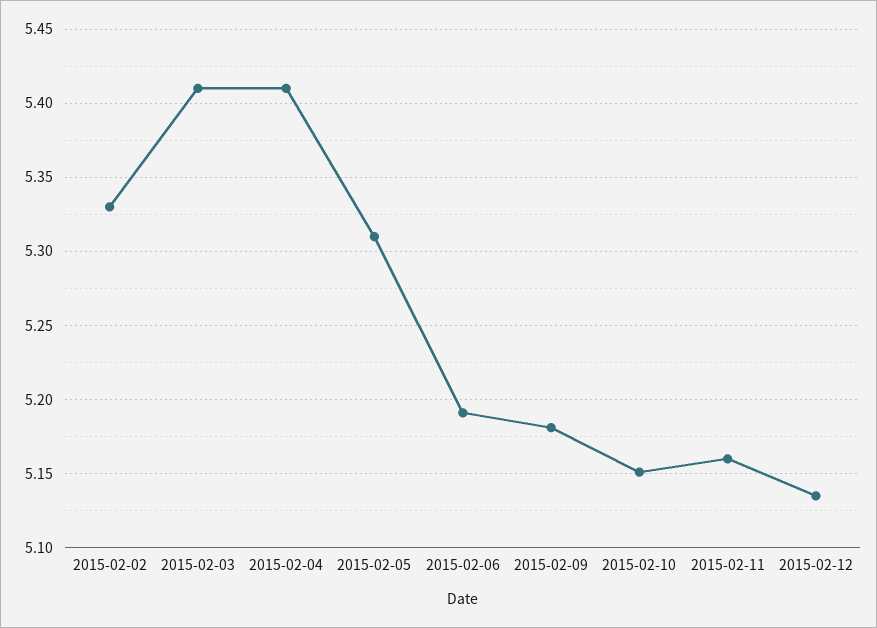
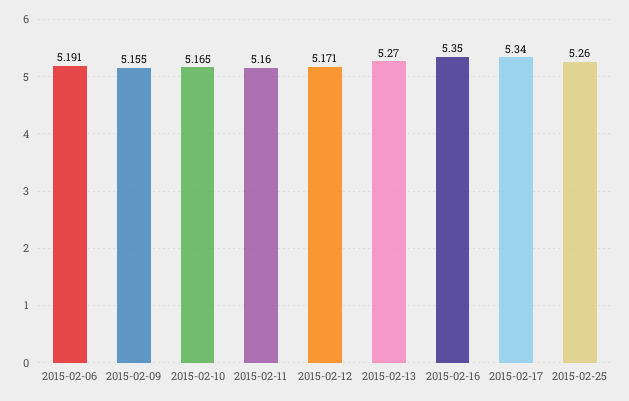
2015-02-02: 5.33 -> none
2015-02-03: 5.41 -> none
2015-02-04: 5.41 -> none
2015-02-05: 5.31 -> none
2015-02-09: 5.18 -> 5.155
2015-02-10: 5.15 -> 5.165
2015-02-12: 5.135 -> 5.171
2015-02-13: none -> 5.27
2015-02-16: none -> 5.35
2015-02-17: none -> 5.34
2015-02-25: none -> 5.26

